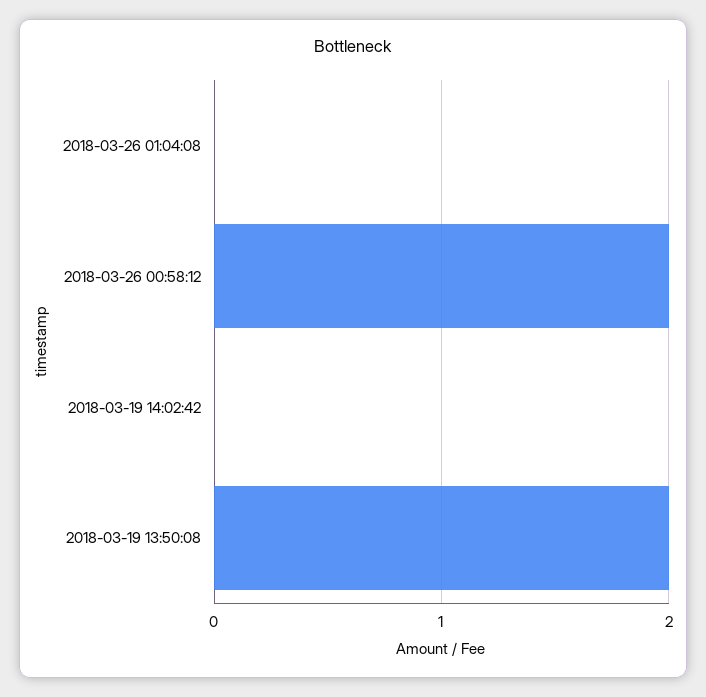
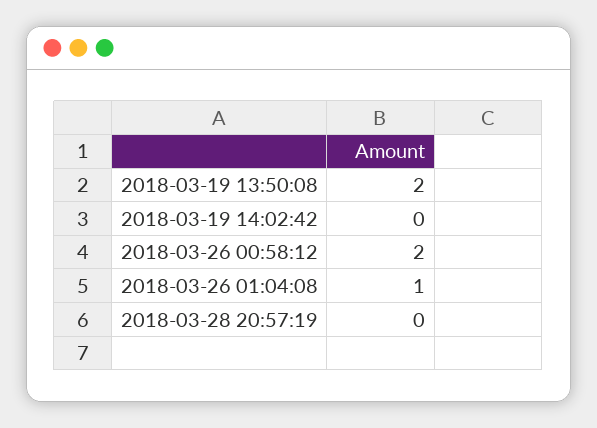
2018-03-26 01:04:08: 0 -> 1
2018-03-28 20:57:19: none -> 0

